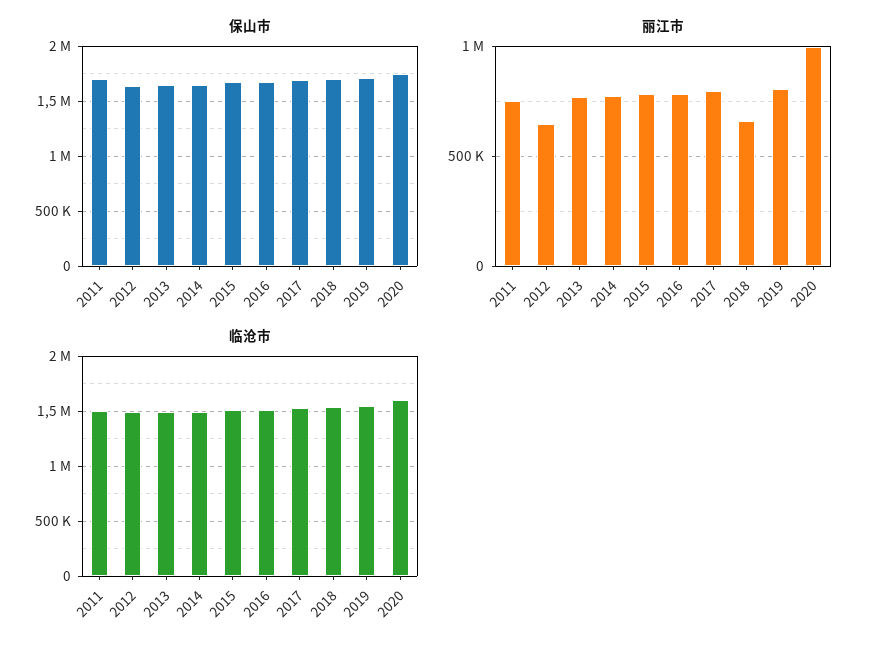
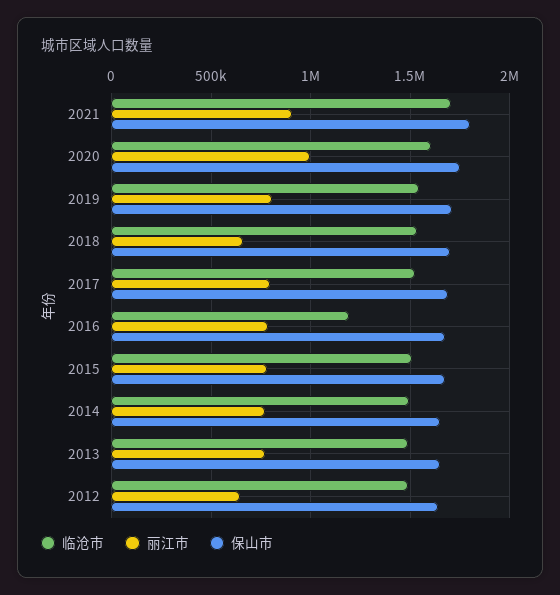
保山市, 2011: 1700000 -> none
丽江市, 2011: 750000 -> none
临沧市, 2011: 1500000 -> none
临沧市, 2016: 1500000 -> 1200000
临沧市, 2021: none -> 1700000
丽江市, 2021: none -> 900000
保山市, 2021: none -> 1800000

